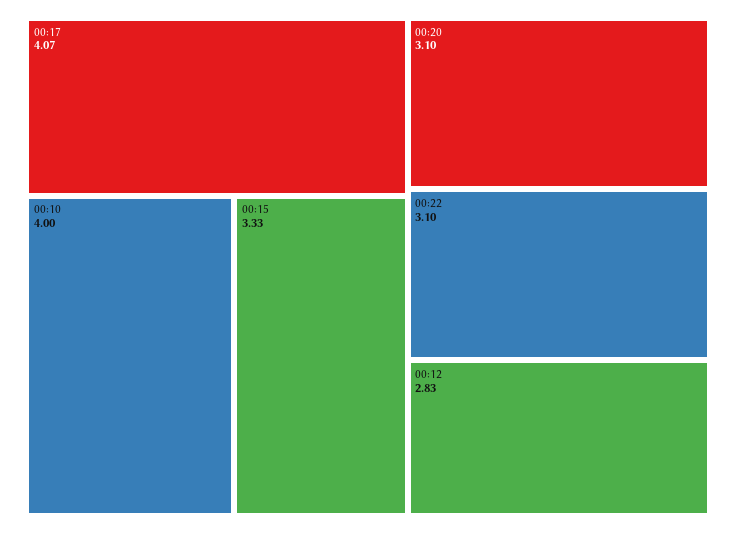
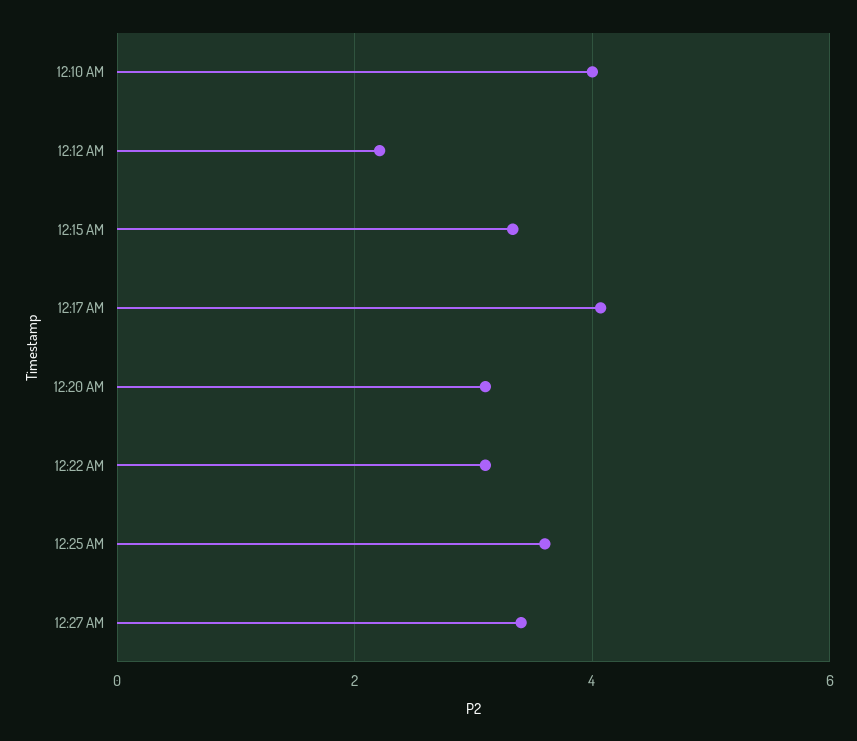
00:12: 2.83 -> 2.2
12:25 AM: none -> 3.6
12:27 AM: none -> 3.4

